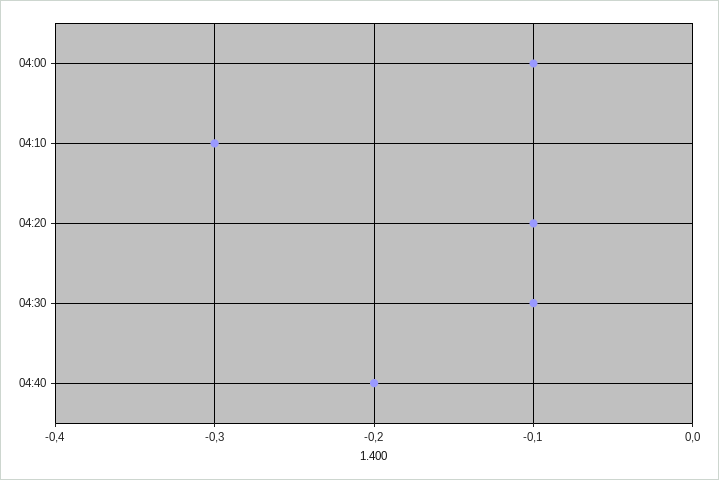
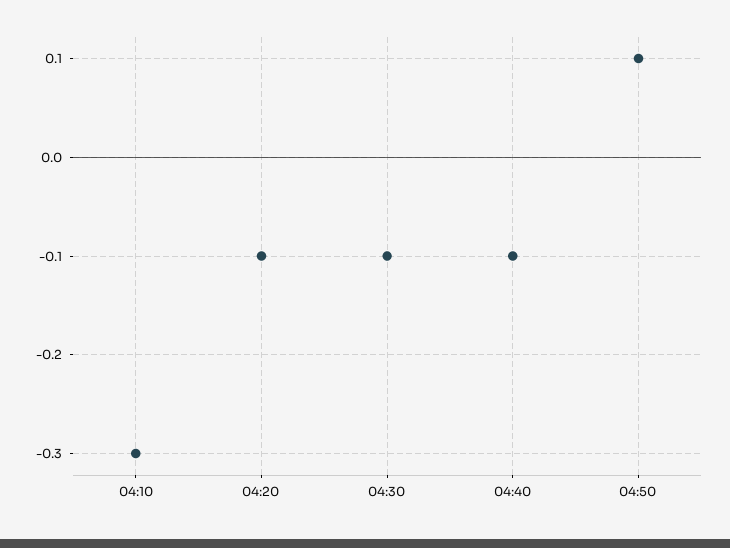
04:00: -0.1 -> none
04:40: -0.2 -> -0.1
04:50: none -> 0.1

